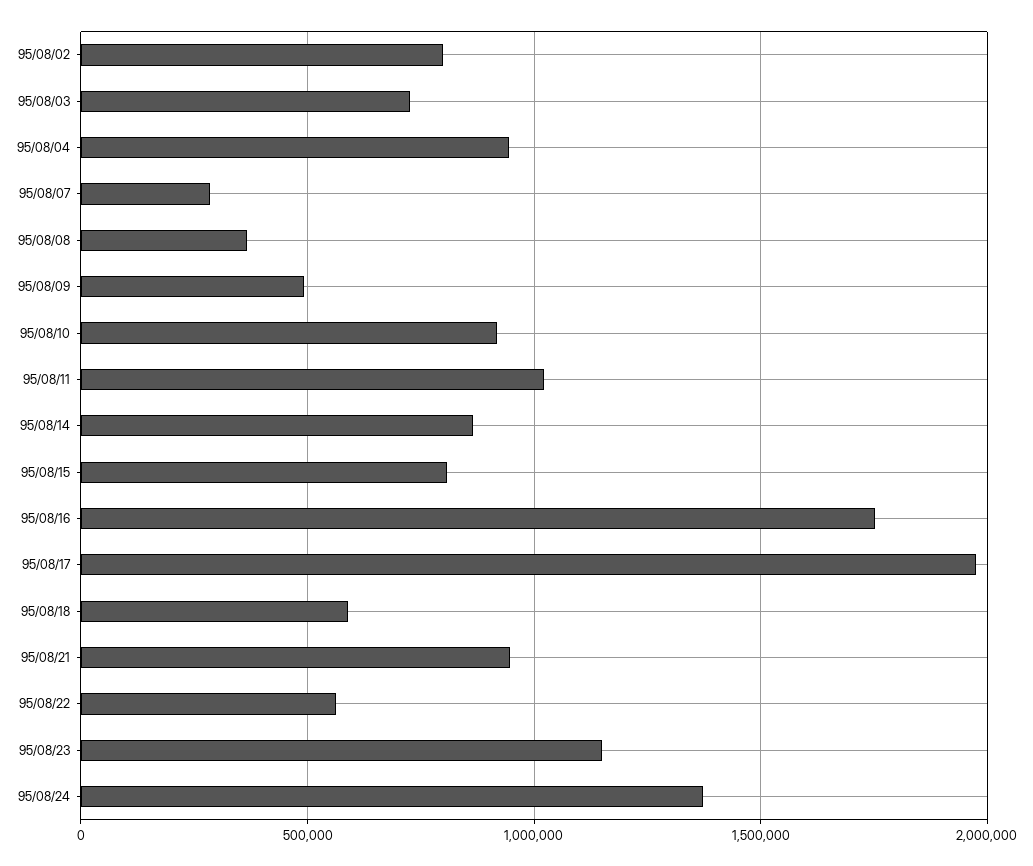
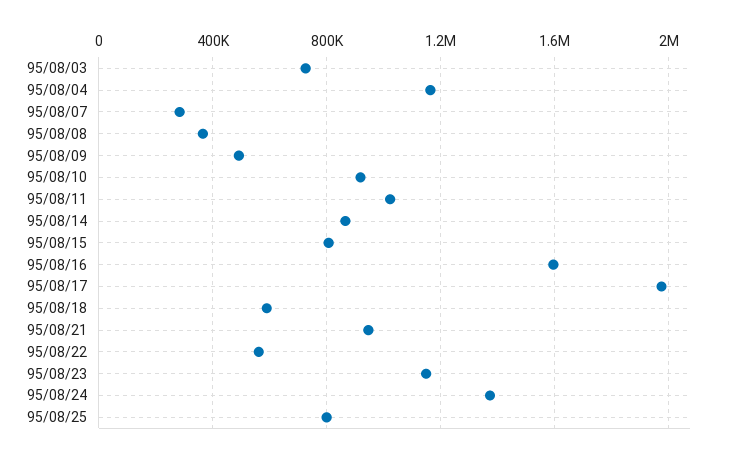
95/08/02: 800000 -> none
95/08/04: 950000 -> 1150000
95/08/16: 1750000 -> 1600000
95/08/25: none -> 800000

